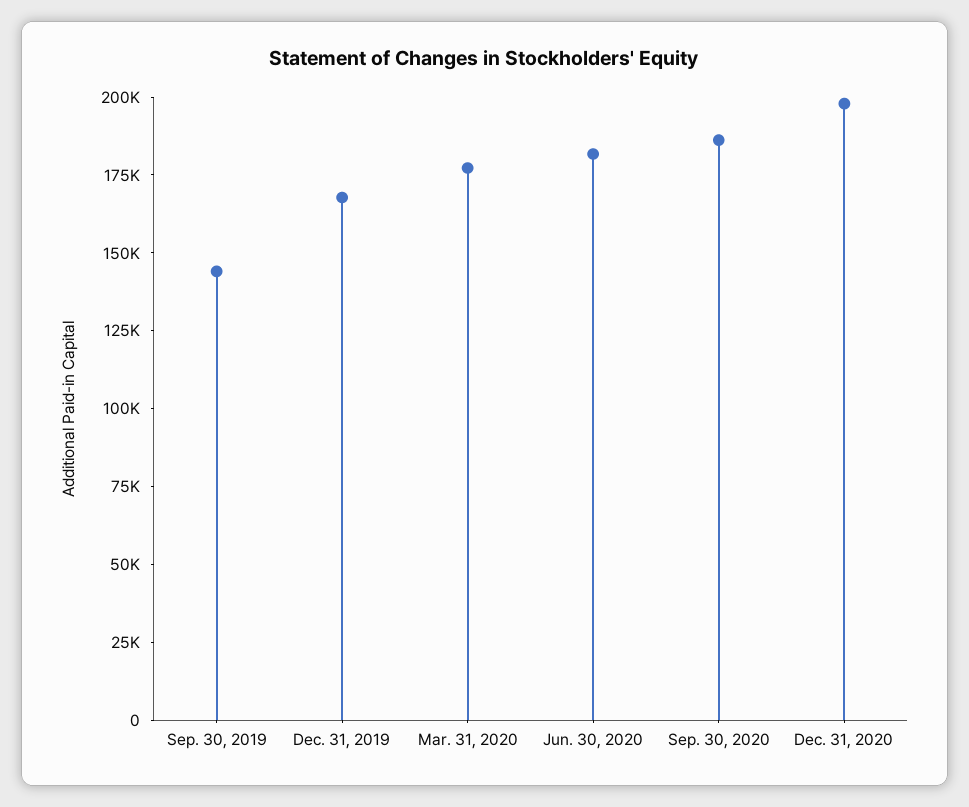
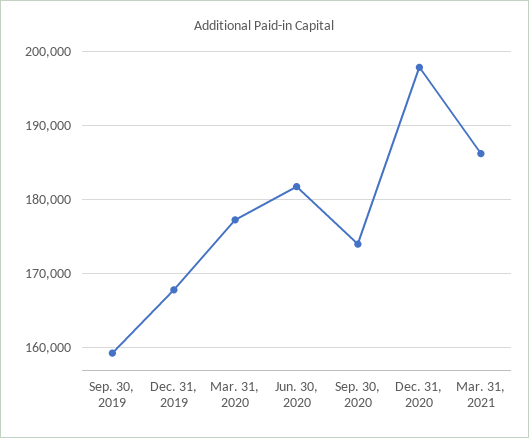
Sep. 30, 2019: 145000 -> 159000
Sep. 30, 2020: 185000 -> 174000
Mar. 31, 2021: none -> 186000

